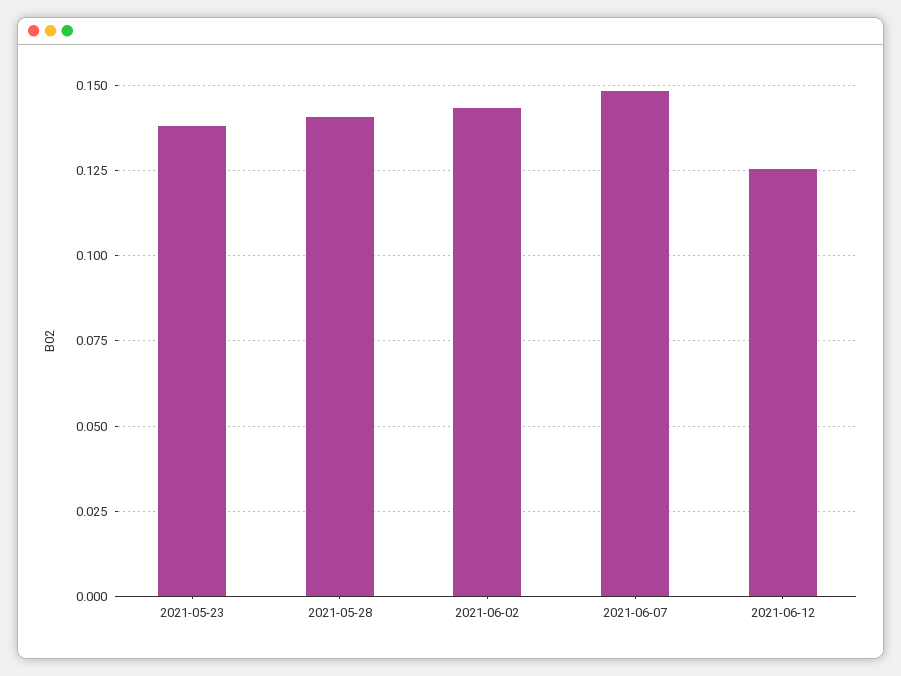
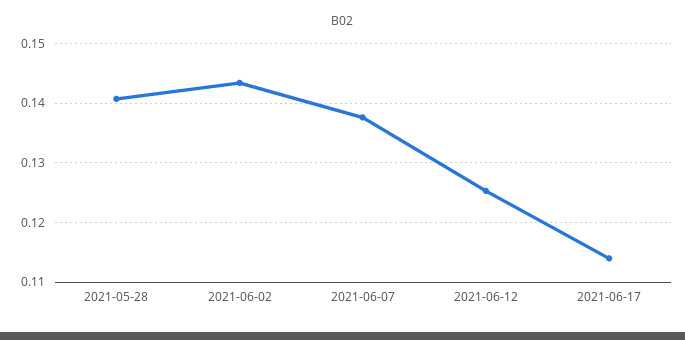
2021-05-23: 0.1375 -> none
2021-06-07: 0.1475 -> 0.138
2021-06-17: none -> 0.114

